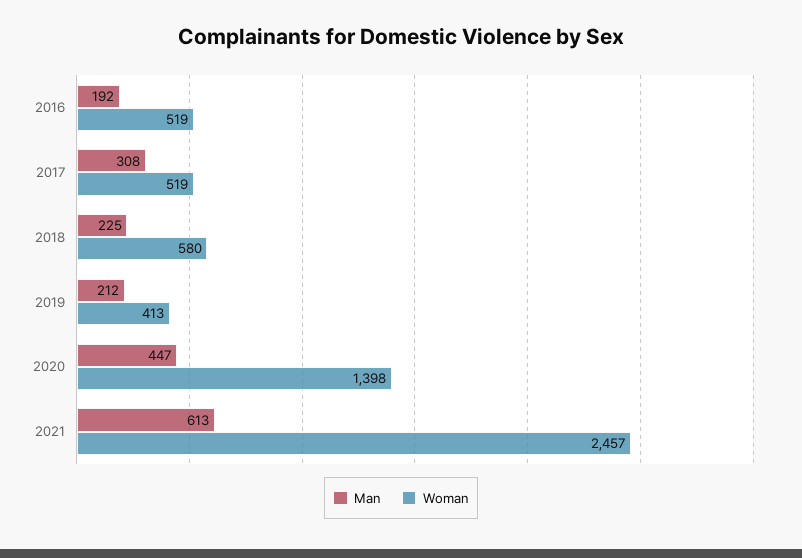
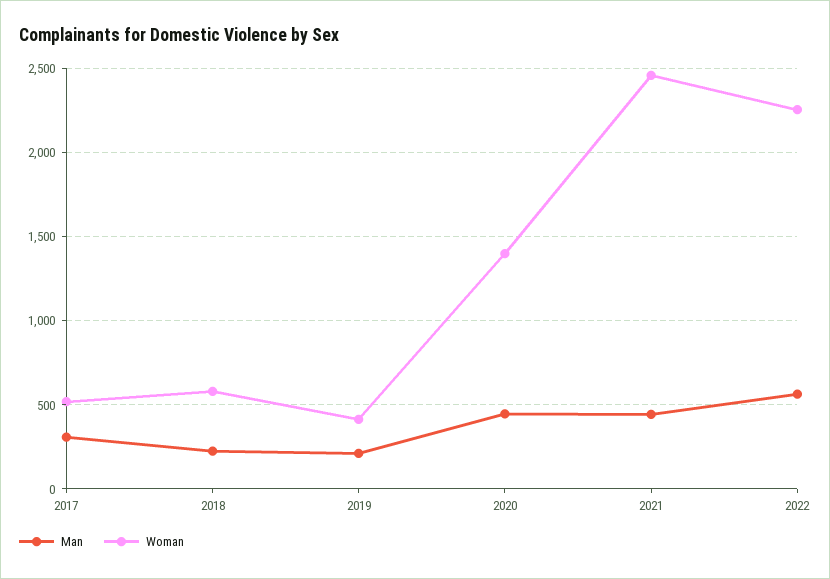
Man, 2016: 192 -> none
Woman, 2016: 519 -> none
Man, 2021: 613 -> 450
Man, 2022: none -> 550
Woman, 2022: none -> 2250

